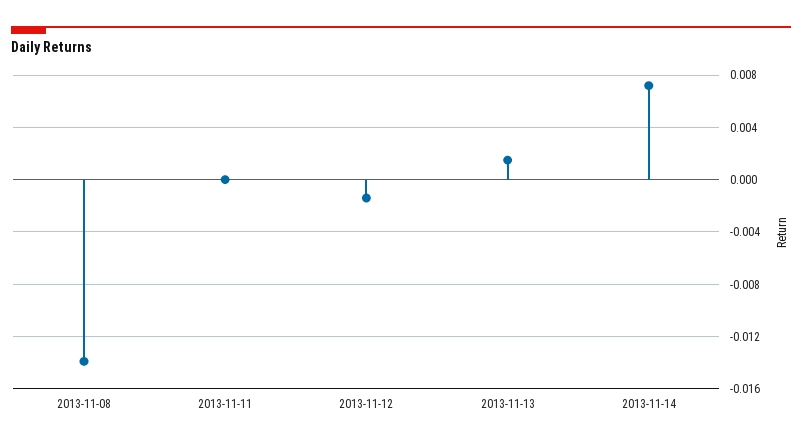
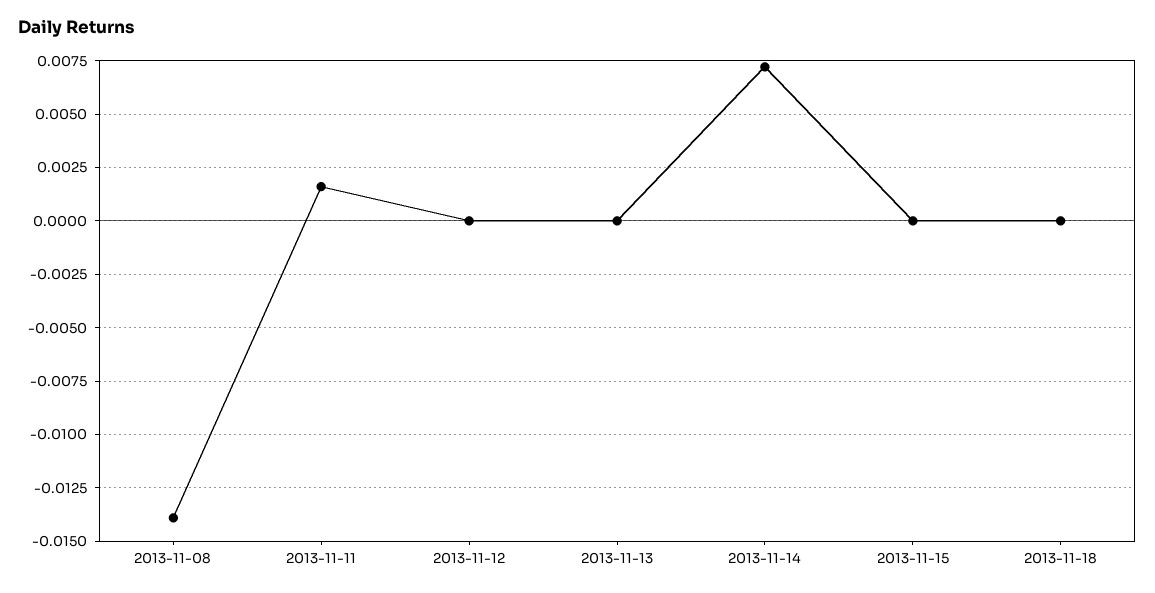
2013-11-11: 0 -> 0.0015
2013-11-12: -0.0015 -> 0
2013-11-13: 0.0015 -> 0
2013-11-15: none -> 0
2013-11-18: none -> 0

